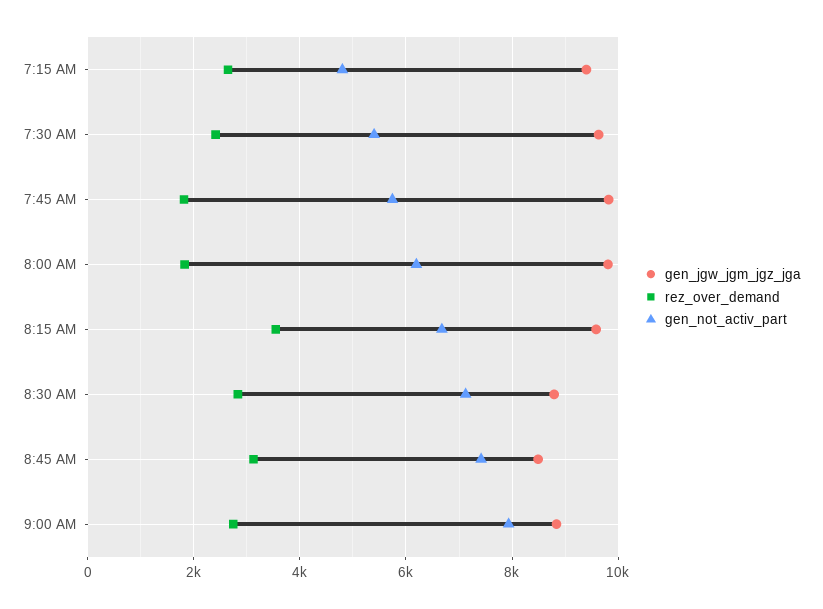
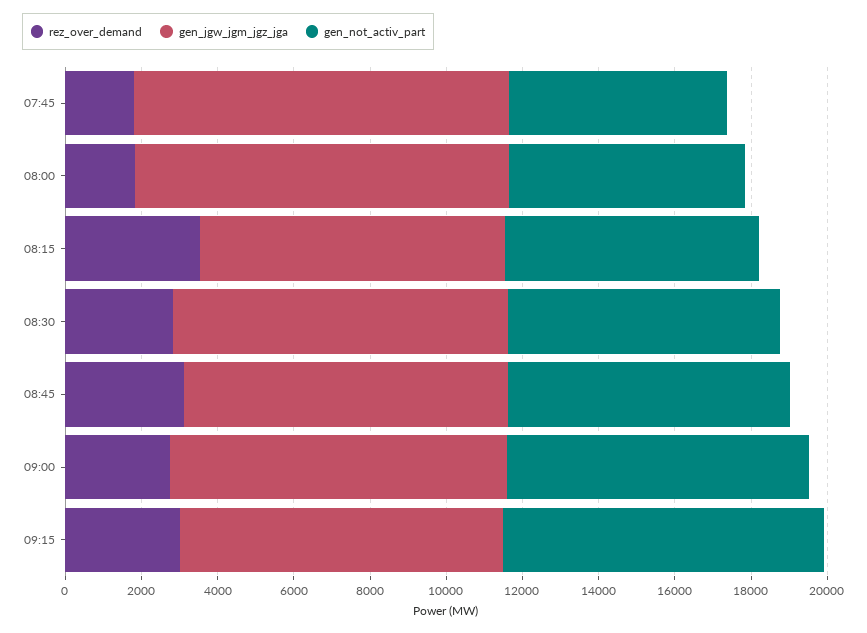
gen_jgw_jgm_jgz_jga, 7:15 AM: 9400 -> none
rez_over_demand, 7:15 AM: 2600 -> none
gen_not_activ_part, 7:15 AM: 4800 -> none
gen_jgw_jgm_jgz_jga, 7:30 AM: 9600 -> none
rez_over_demand, 7:30 AM: 2400 -> none
gen_not_activ_part, 7:30 AM: 5400 -> none
gen_jgw_jgm_jgz_jga, 8:15 AM: 9600 -> 8000
rez_over_demand, 09:15: none -> 3000
gen_jgw_jgm_jgz_jga, 09:15: none -> 8500
gen_not_activ_part, 09:15: none -> 8500

